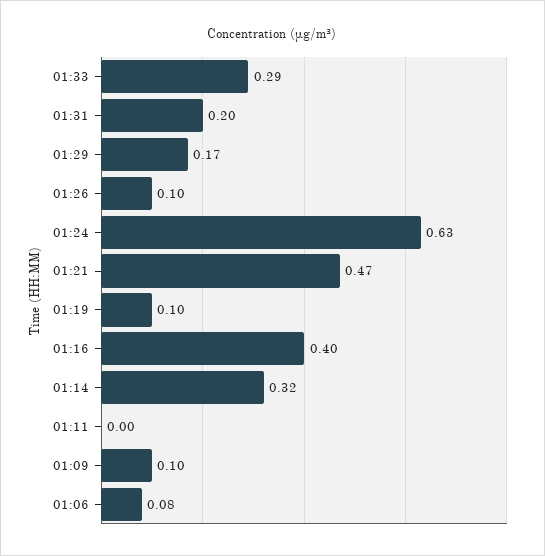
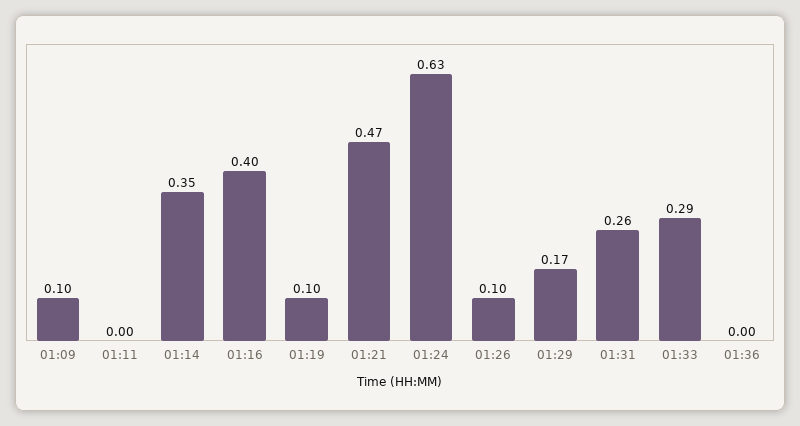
01:31: 0.2 -> 0.26
01:14: 0.32 -> 0.35
01:06: 0.08 -> none
01:36: none -> 0

